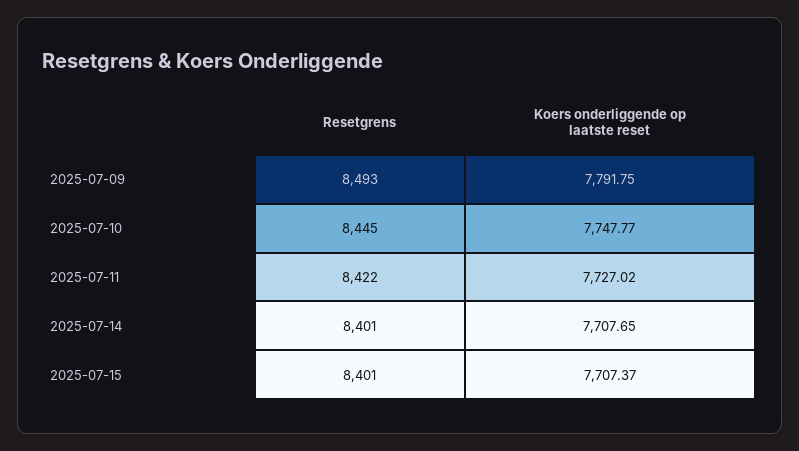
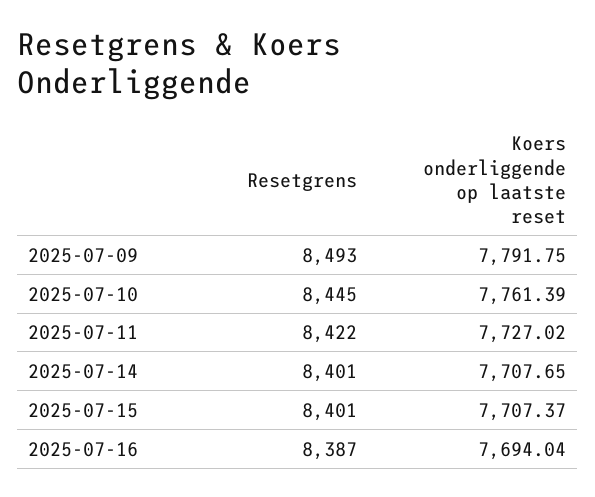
Koers onderliggende op laatste reset, 2025-07-10: 7747.77 -> 7761.39
Resetgrens, 2025-07-16: none -> 8387
Koers onderliggende op laatste reset, 2025-07-16: none -> 7694.04

